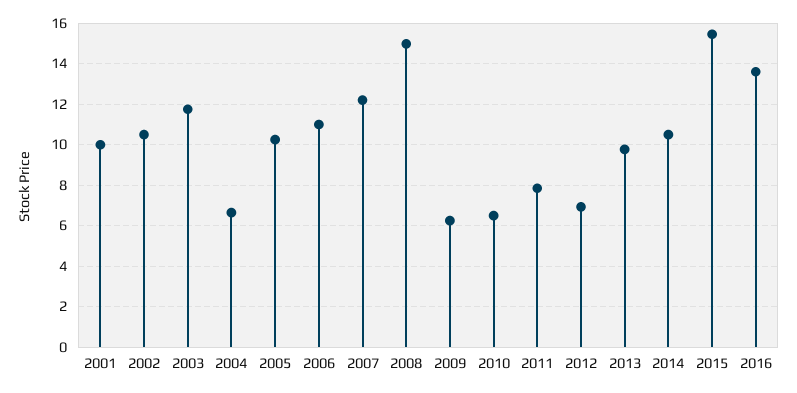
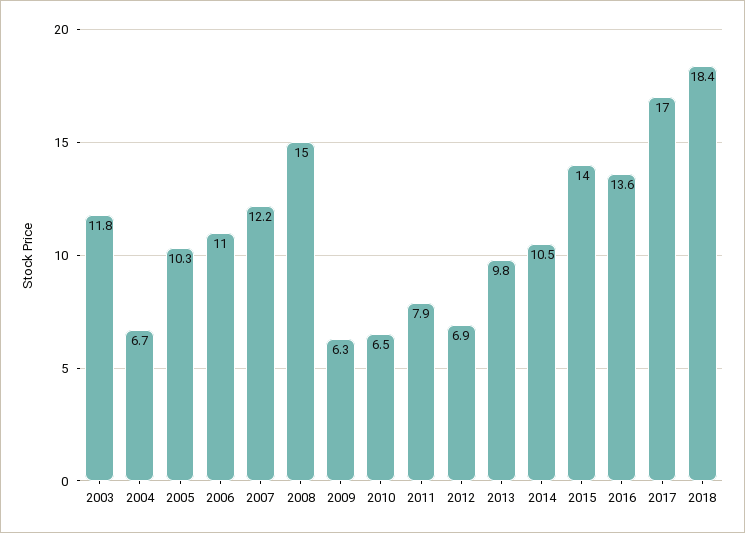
2001: 10 -> none
2002: 10.5 -> none
2015: 15.5 -> 14
2017: none -> 17
2018: none -> 18.4

